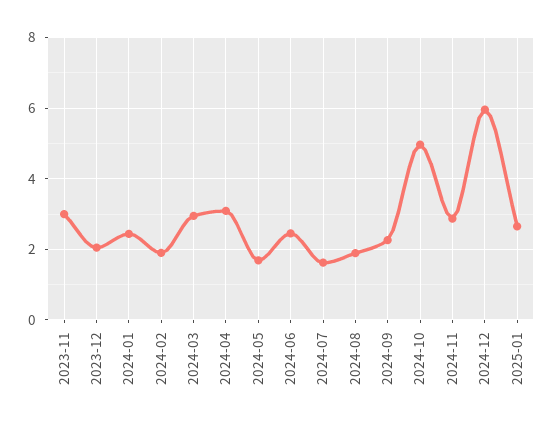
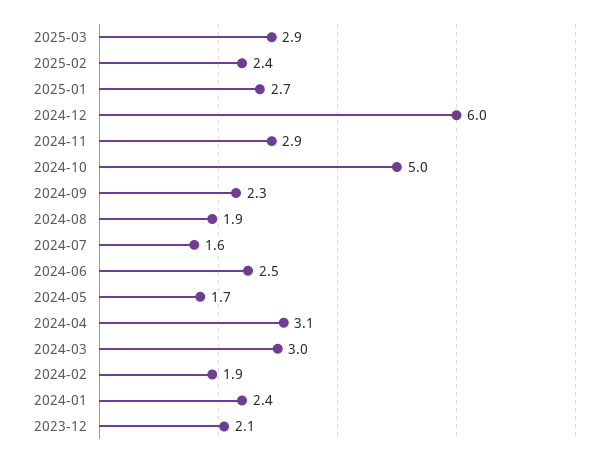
2023-11: 3 -> none
2025-03: none -> 2.9
2025-02: none -> 2.4

